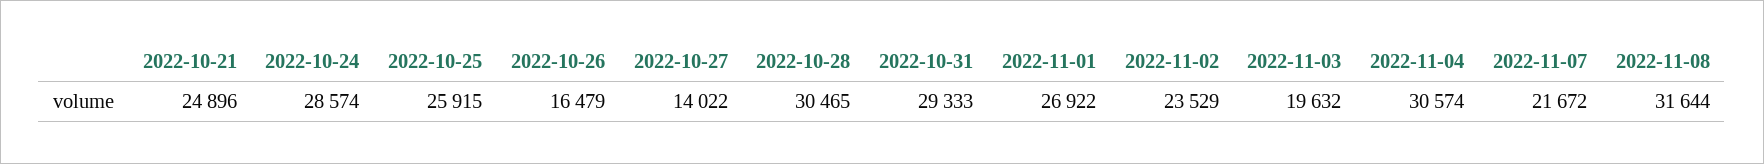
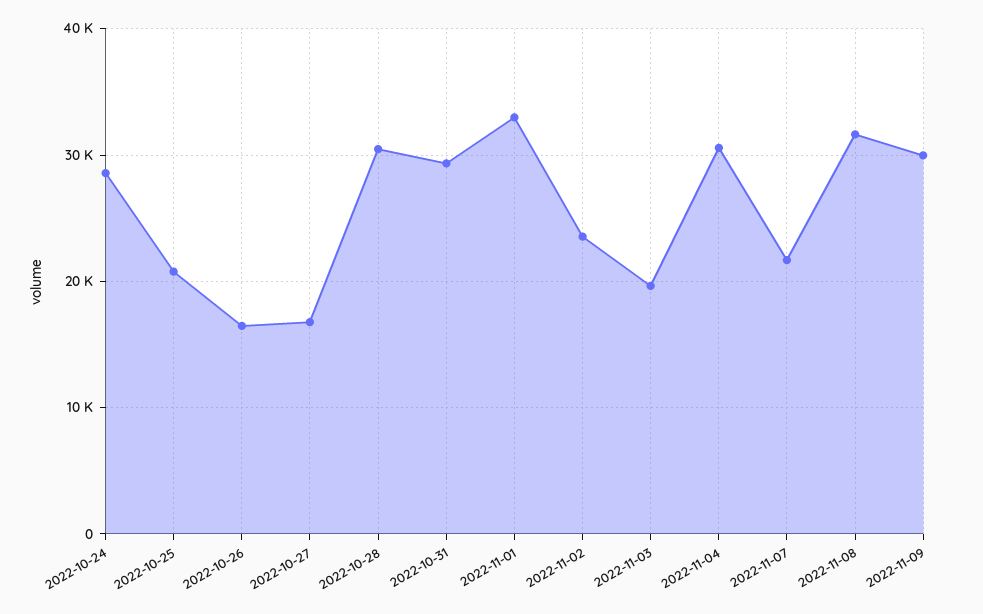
2022-10-21: 24896 -> none
2022-10-25: 25915 -> 21000
2022-10-27: 14022 -> 17000
2022-11-01: 26922 -> 33000
2022-11-09: none -> 30000

